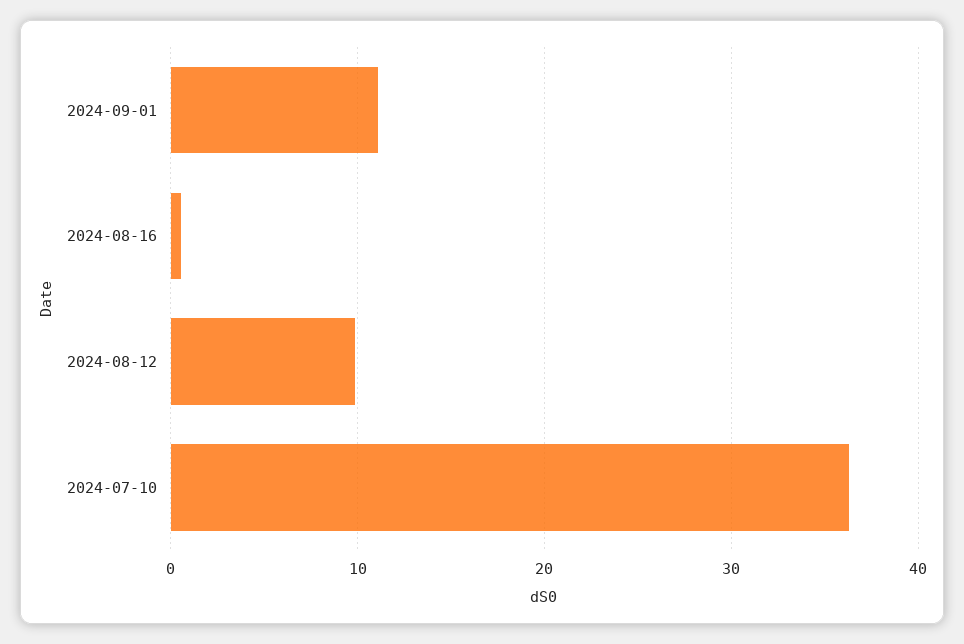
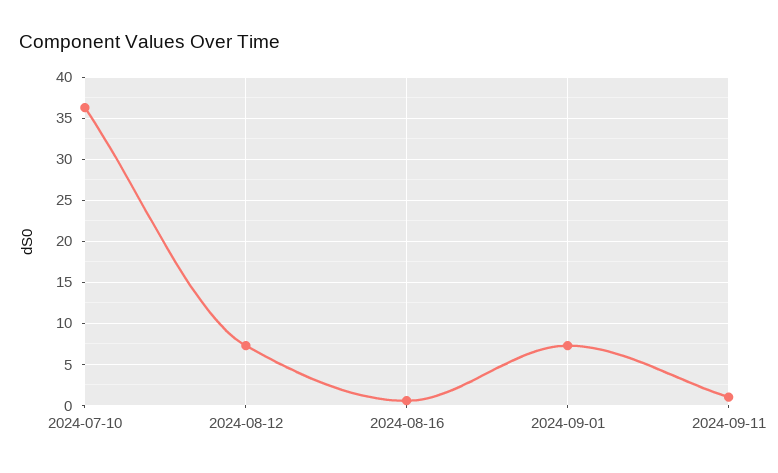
2024-09-01: 11 -> 7
2024-08-12: 10 -> 7
2024-09-11: none -> 1

